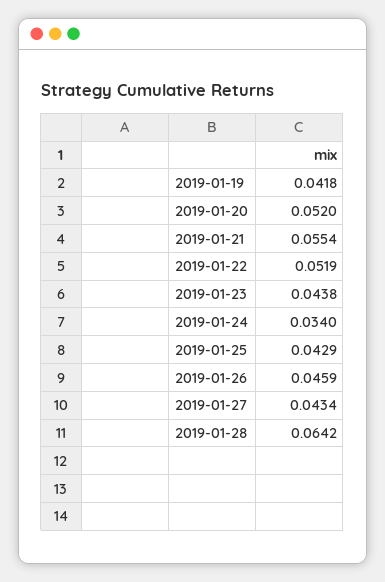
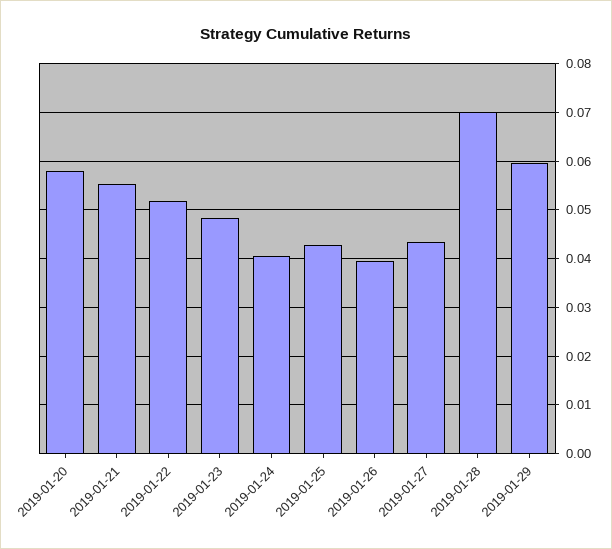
2019-01-19: 0.0418 -> none
2019-01-20: 0.052 -> 0.058
2019-01-23: 0.0438 -> 0.048
2019-01-24: 0.034 -> 0.04
2019-01-26: 0.0459 -> 0.04
2019-01-28: 0.0642 -> 0.07
2019-01-29: none -> 0.06

